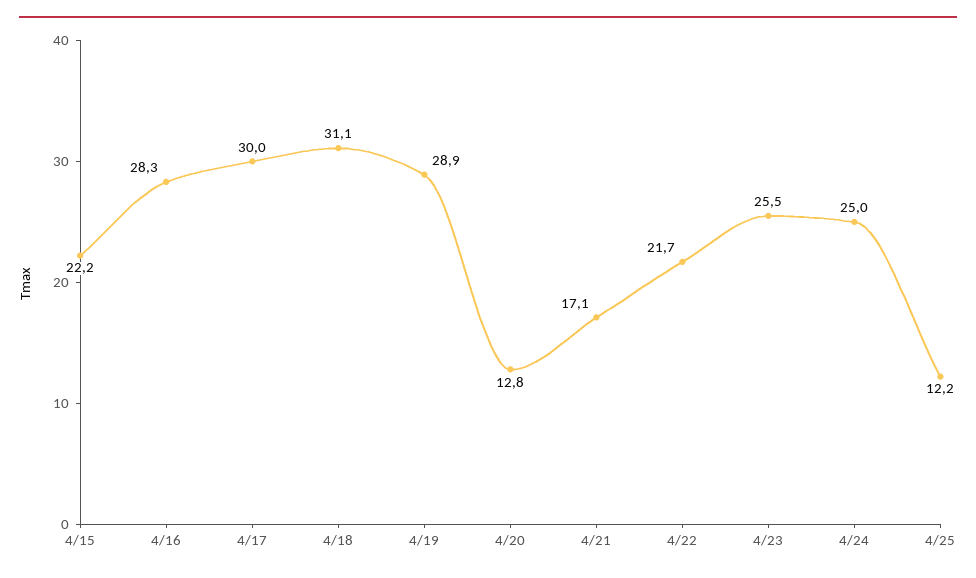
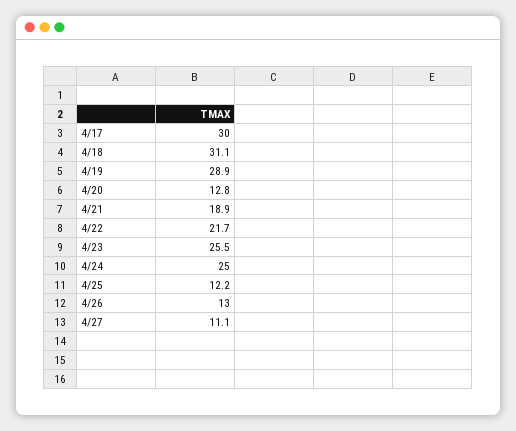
4/15: 22.2 -> none
4/16: 28.3 -> none
4/21: 17.1 -> 18.9
4/26: none -> 13
4/27: none -> 11.1

